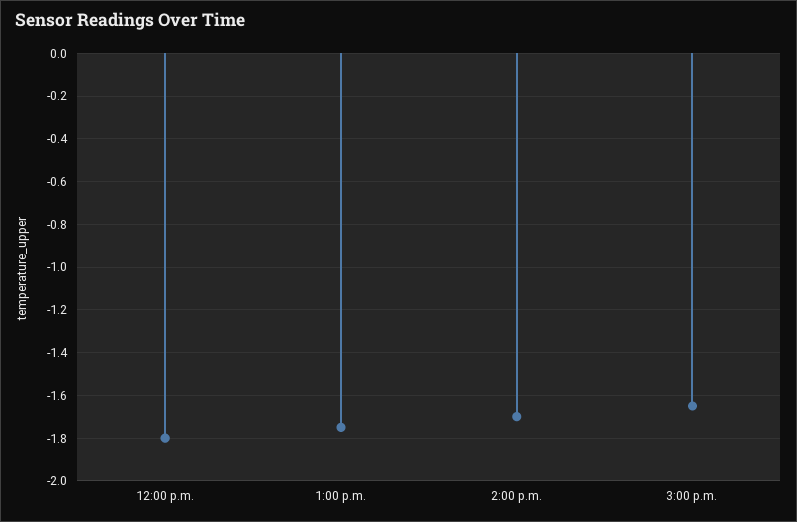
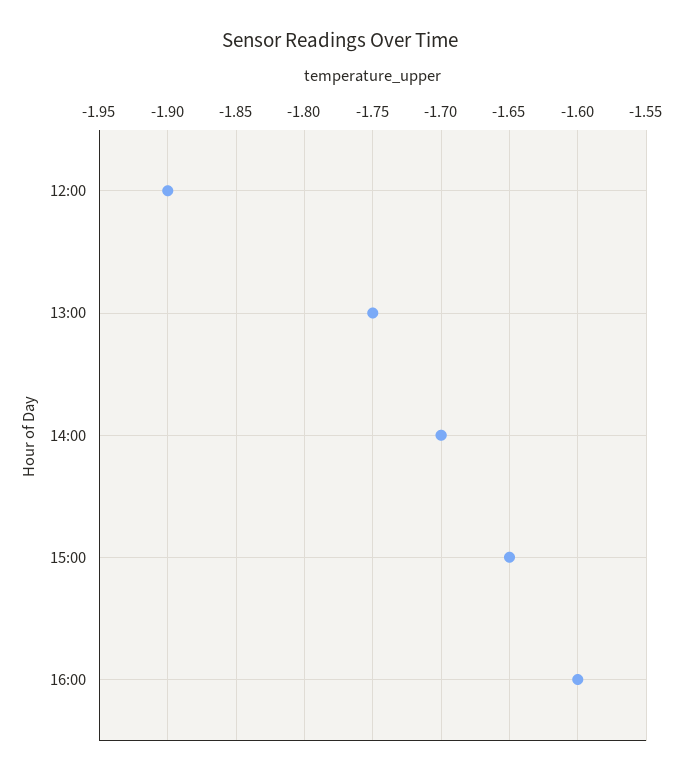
12:00 p.m.: -1.8 -> -1.9
16:00: none -> -1.6

